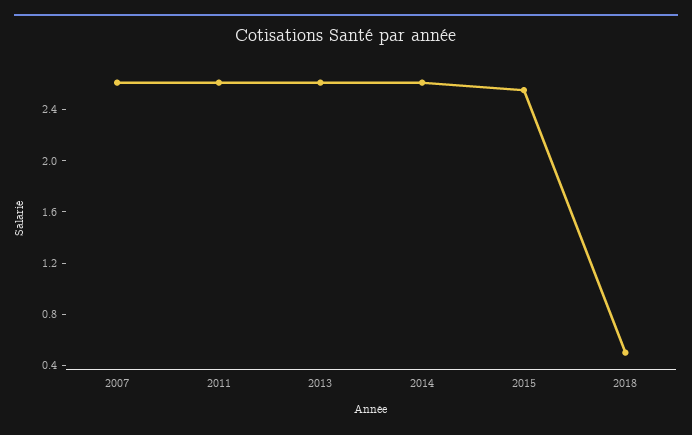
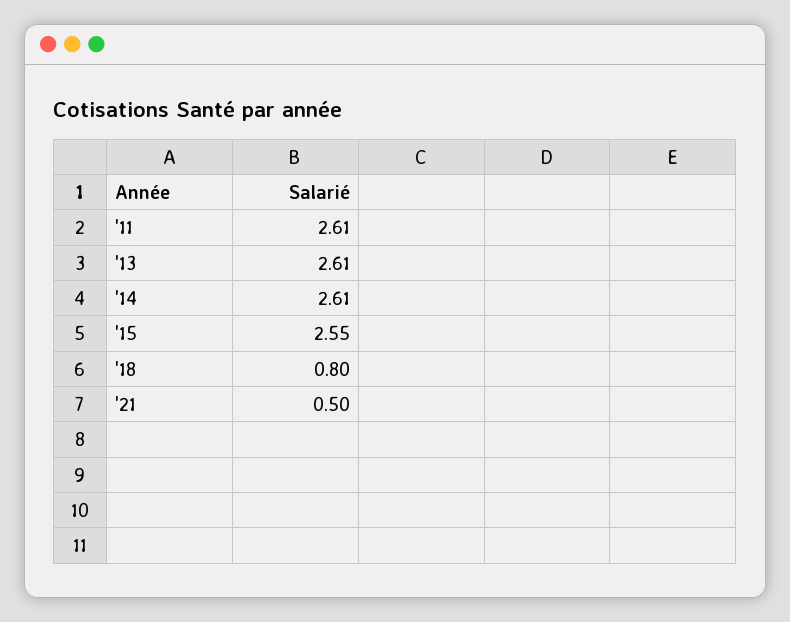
2007: 2.6 -> none
2018: 0.5 -> 0.8
'21: none -> 0.5

